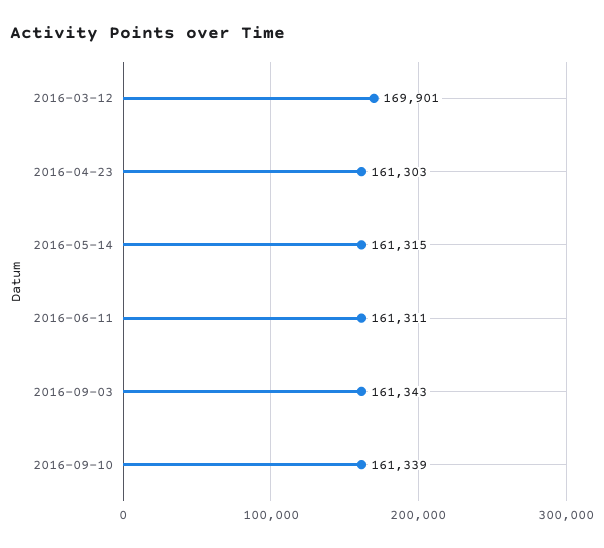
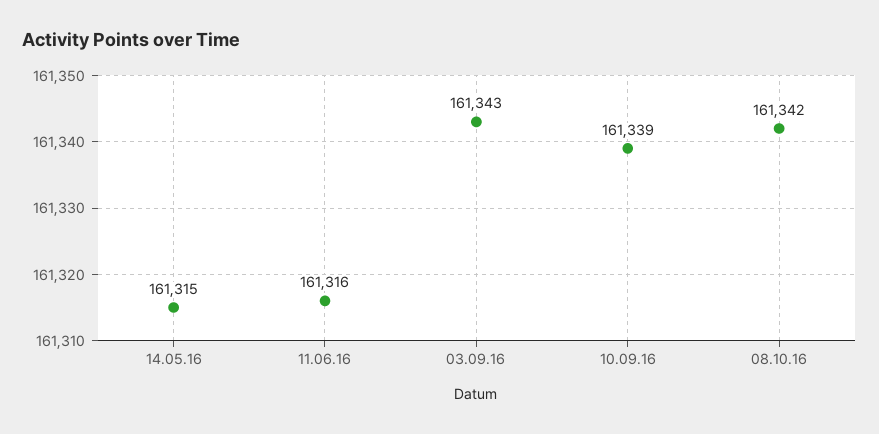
2016-03-12: 169901 -> none
2016-04-23: 161303 -> none
2016-06-11: 161311 -> 161316
08.10.16: none -> 161342

